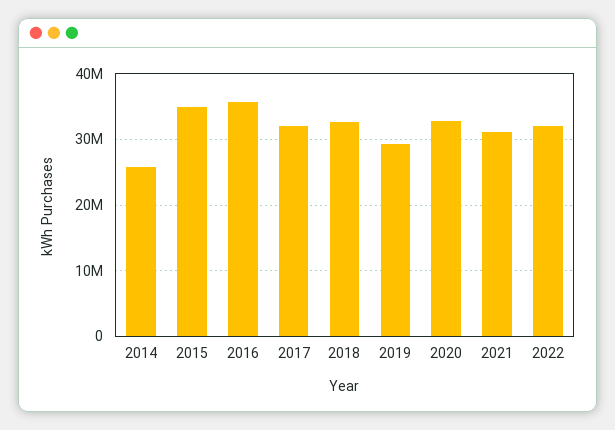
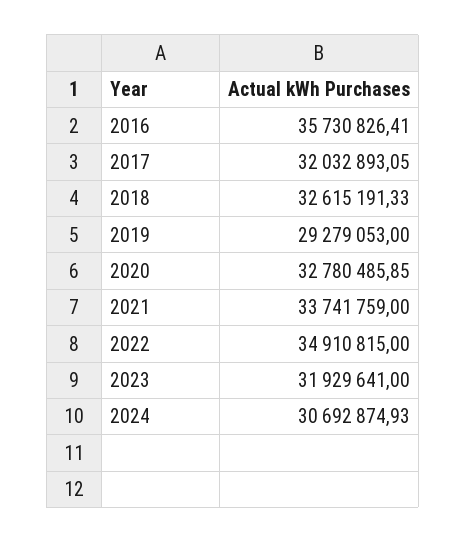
2014: 26000000 -> none
2015: 35000000 -> none
2021: 31000000 -> 33741759
2022: 32000000 -> 34910815
2023: none -> 31929641
2024: none -> 30692874.93

